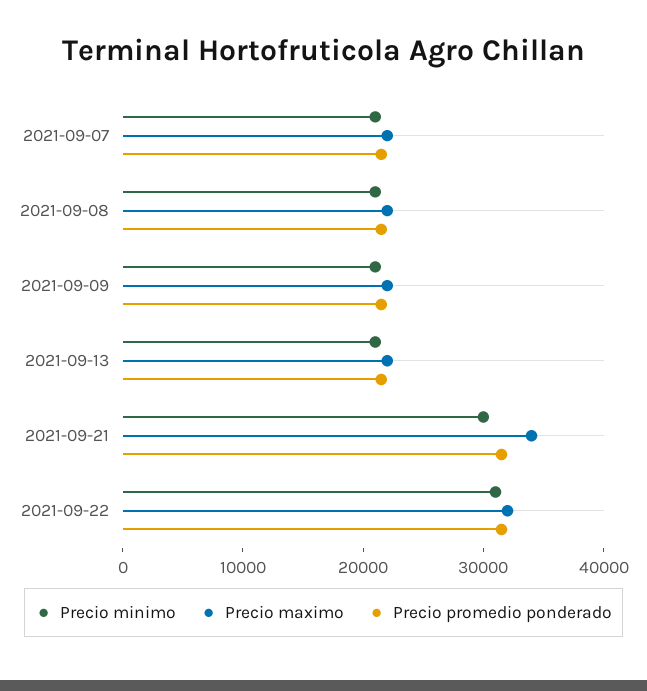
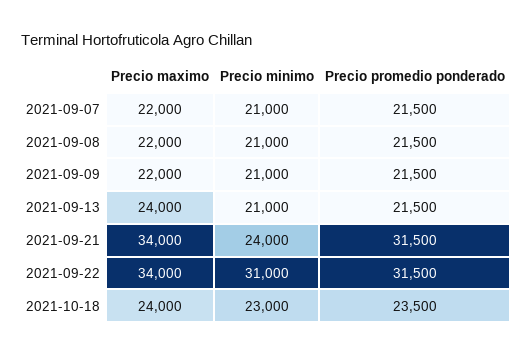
Precio maximo, 2021-09-13: 22000 -> 24000
Precio minimo, 2021-09-21: 30000 -> 24000
Precio maximo, 2021-09-22: 32000 -> 34000
Precio maximo, 2021-10-18: none -> 24000
Precio minimo, 2021-10-18: none -> 23000
Precio promedio ponderado, 2021-10-18: none -> 23500

